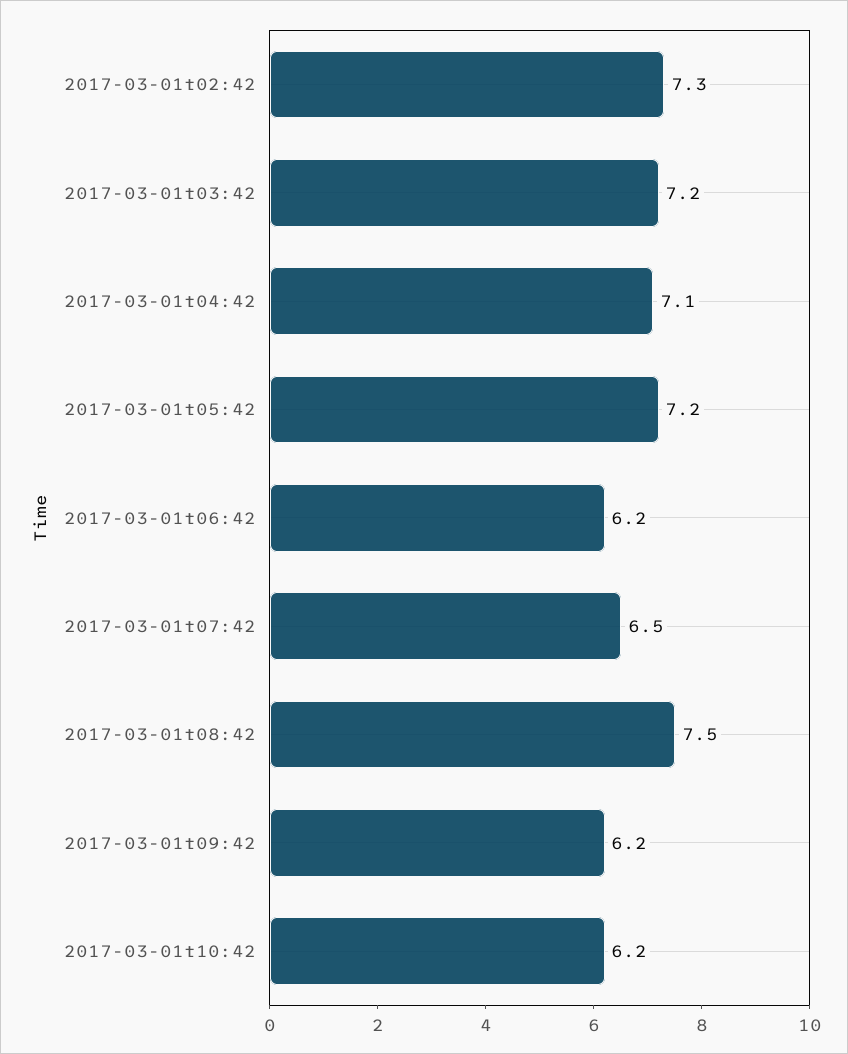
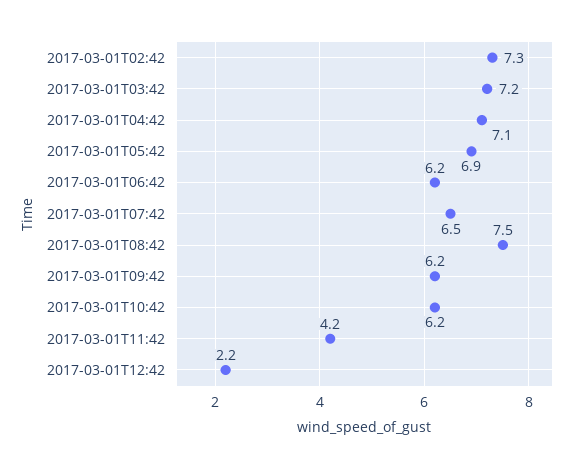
2017-03-01t05:42: 7.2 -> 6.9
2017-03-01T11:42: none -> 4.2
2017-03-01T12:42: none -> 2.2

